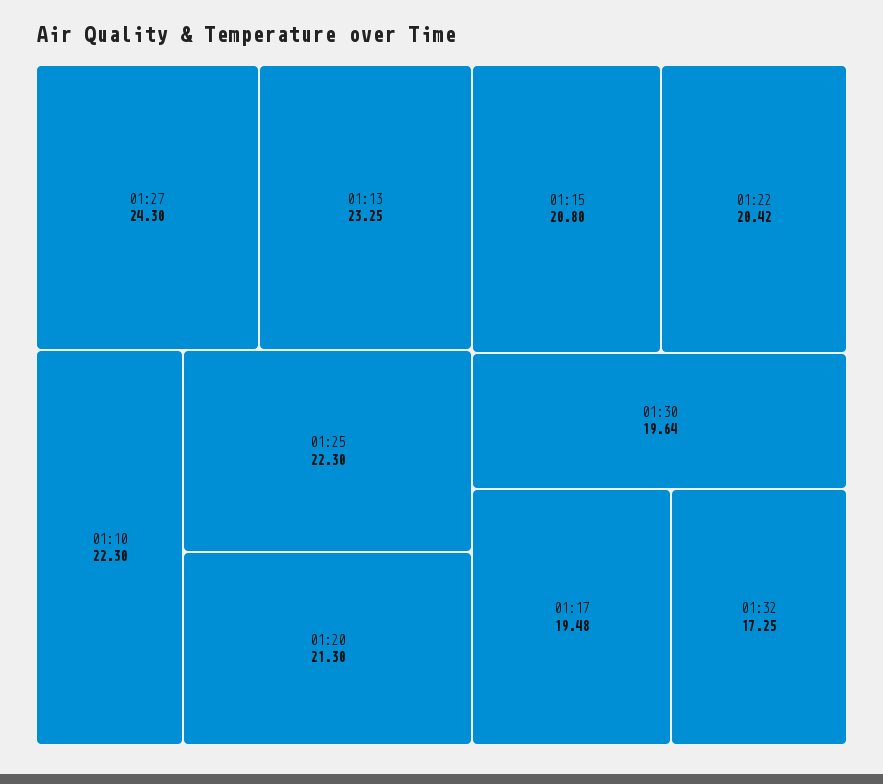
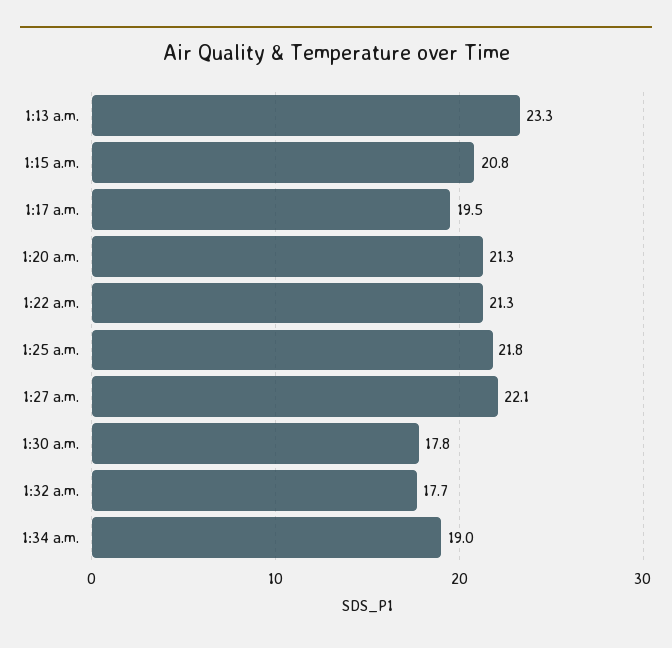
01:27: 24.3 -> 22.1
01:10: 22.3 -> none
01:25: 22.3 -> 21.8
01:22: 20.42 -> 21.3
01:30: 19.64 -> 17.8
01:32: 17.25 -> 17.7
1:34 a.m.: none -> 19

